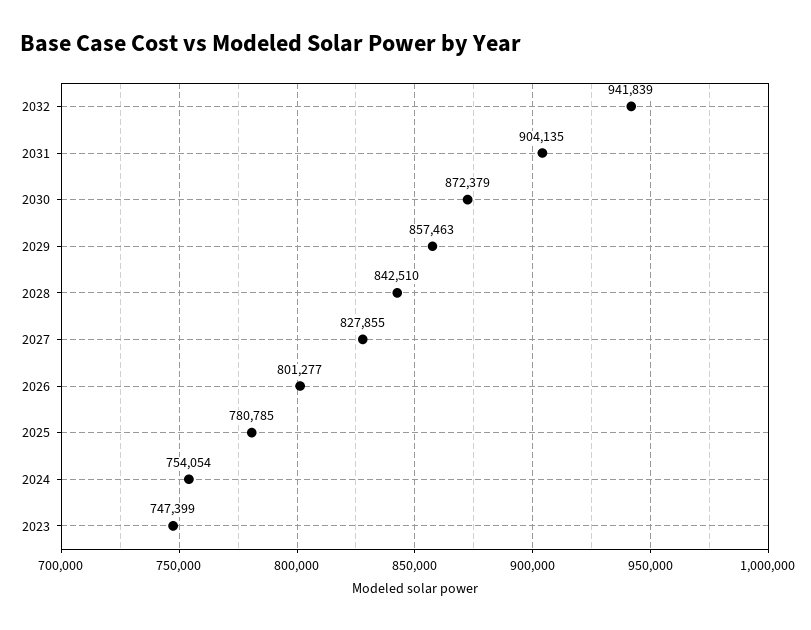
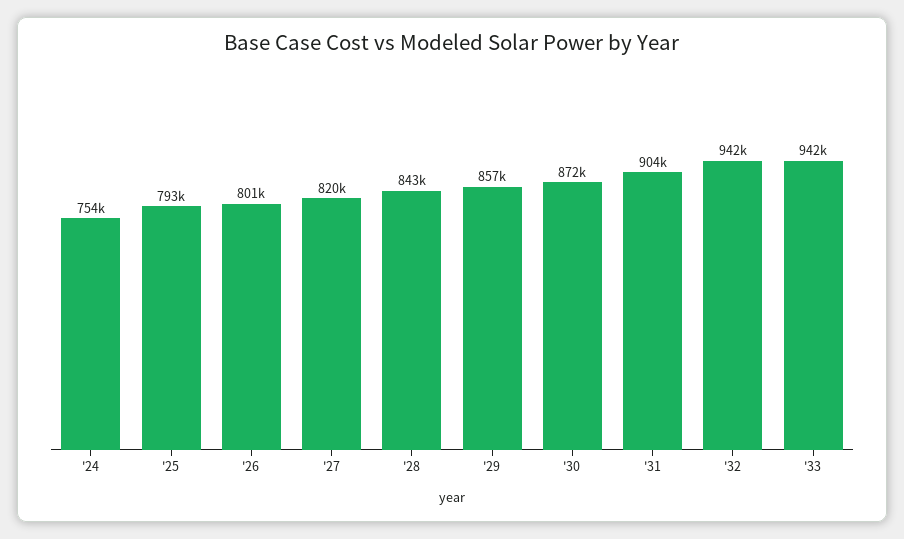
2027: 827855 -> 820000
2025: 780785 -> 793000
2023: 747399 -> none
'33: none -> 942000

